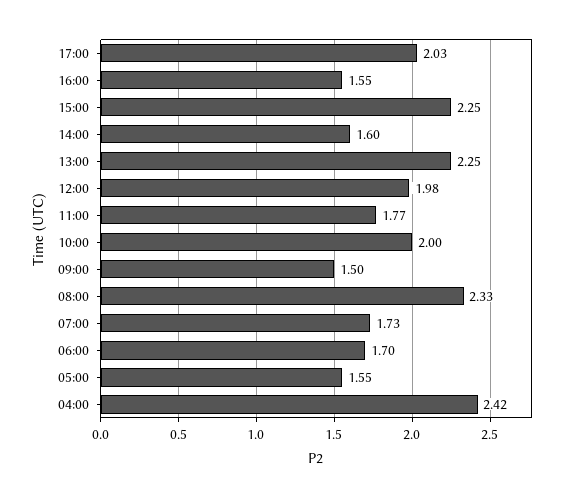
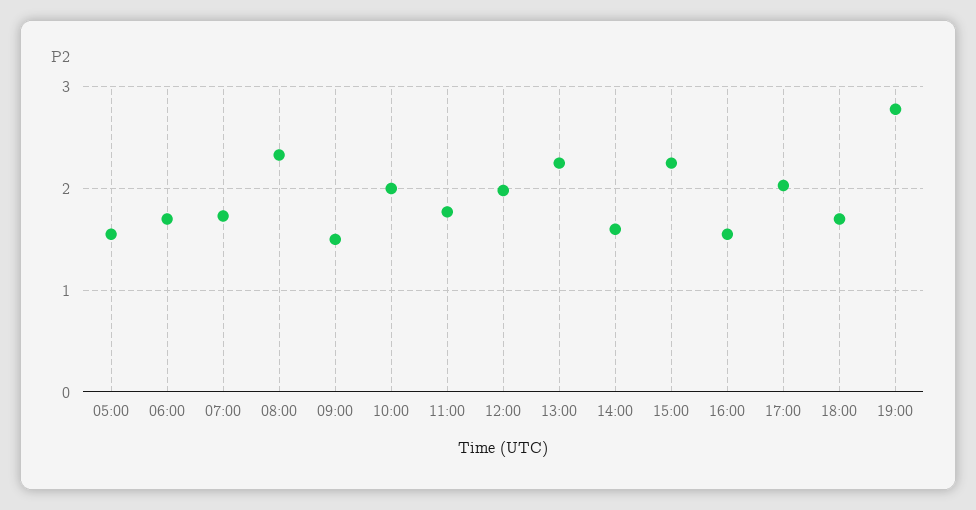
04:00: 2.42 -> none
18:00: none -> 1.7
19:00: none -> 2.8

